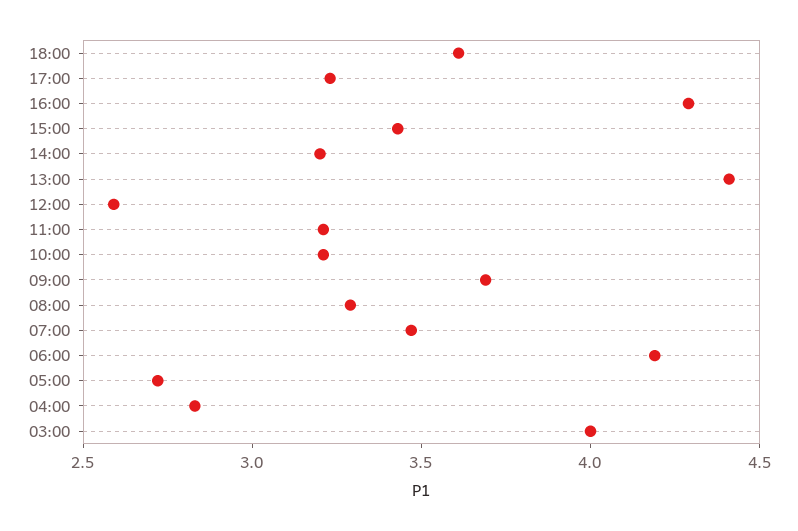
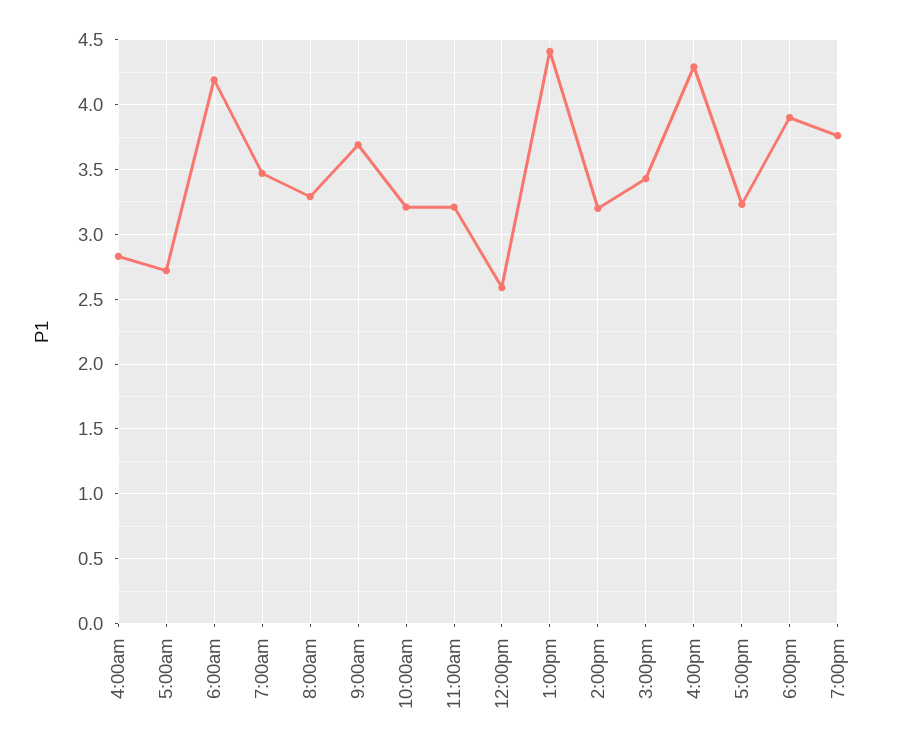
18:00: 3.6 -> 3.9
03:00: 4 -> none
7:00pm: none -> 3.75

